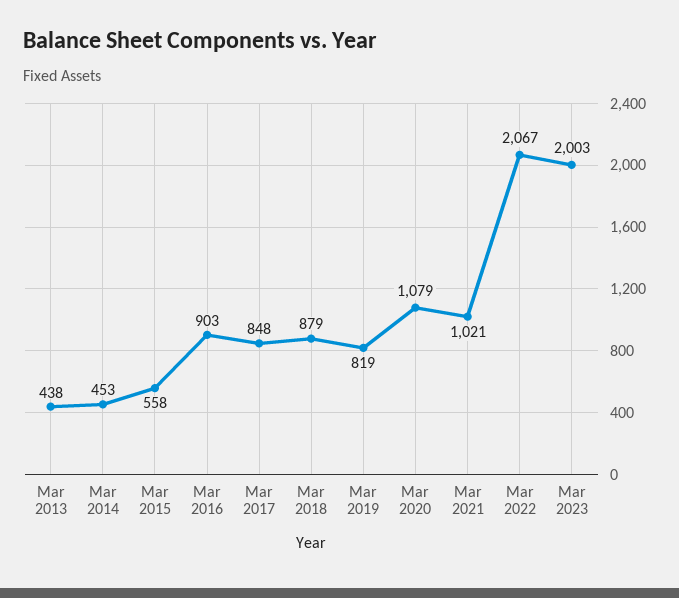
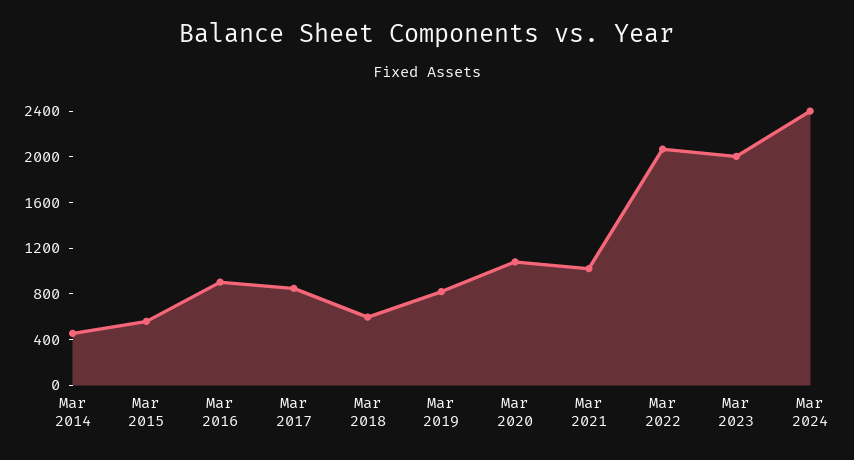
Mar 2013: 438 -> none
Mar 2018: 879 -> 600
Mar 2024: none -> 2400

